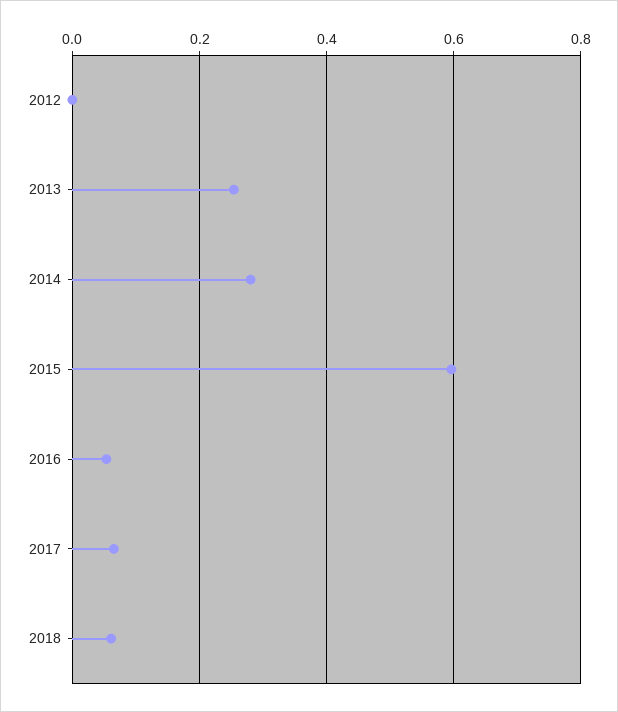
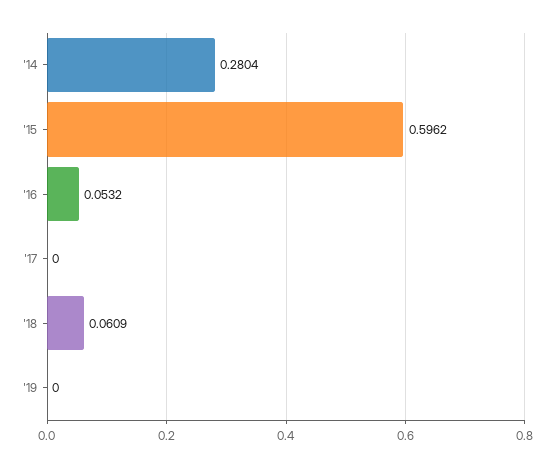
2012: 0 -> none
2013: 0.26 -> none
2017: 0.06 -> 0
'19: none -> 0

